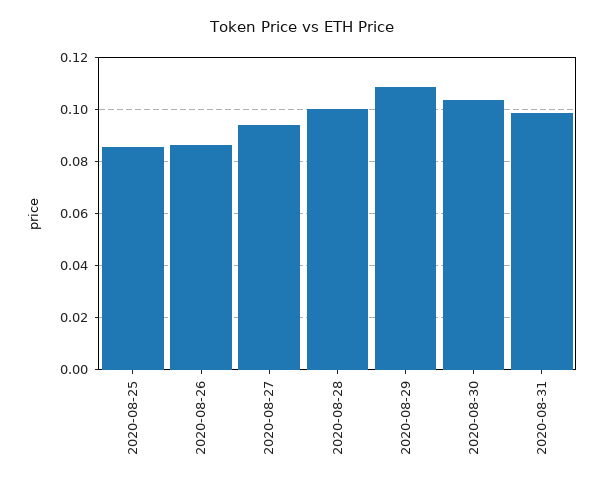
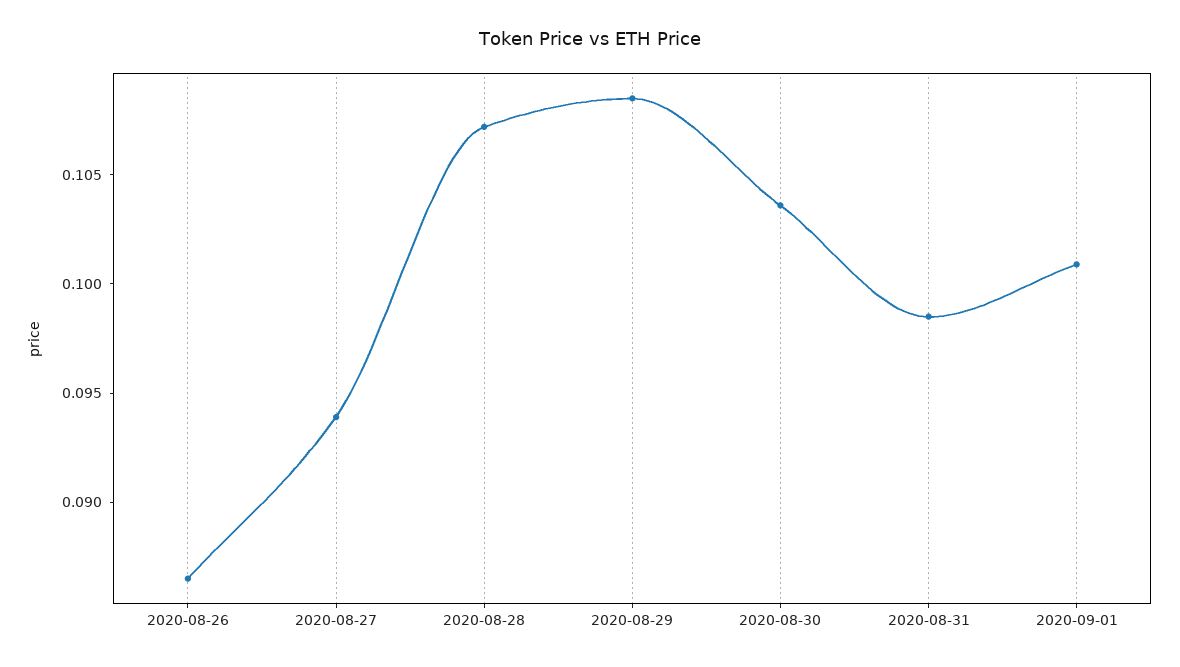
2020-08-25: 0.085 -> none
2020-08-28: 0.1 -> 0.107
2020-09-01: none -> 0.101

